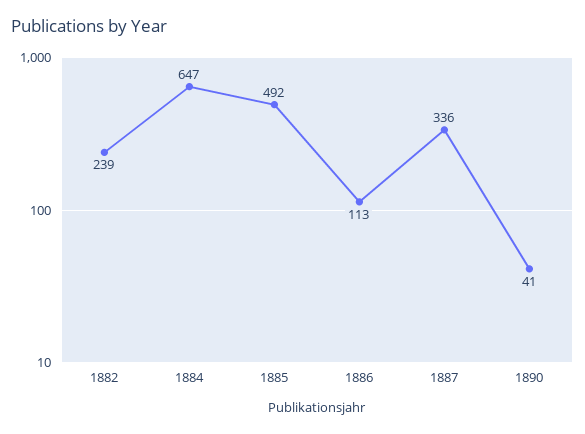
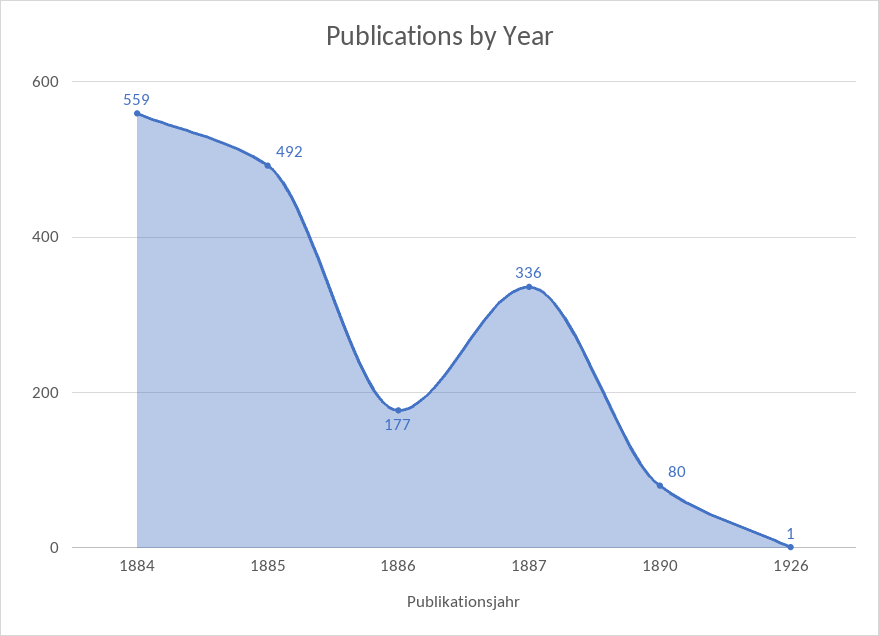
1882: 239 -> none
1884: 647 -> 559
1886: 113 -> 177
1890: 41 -> 80
1926: none -> 1

